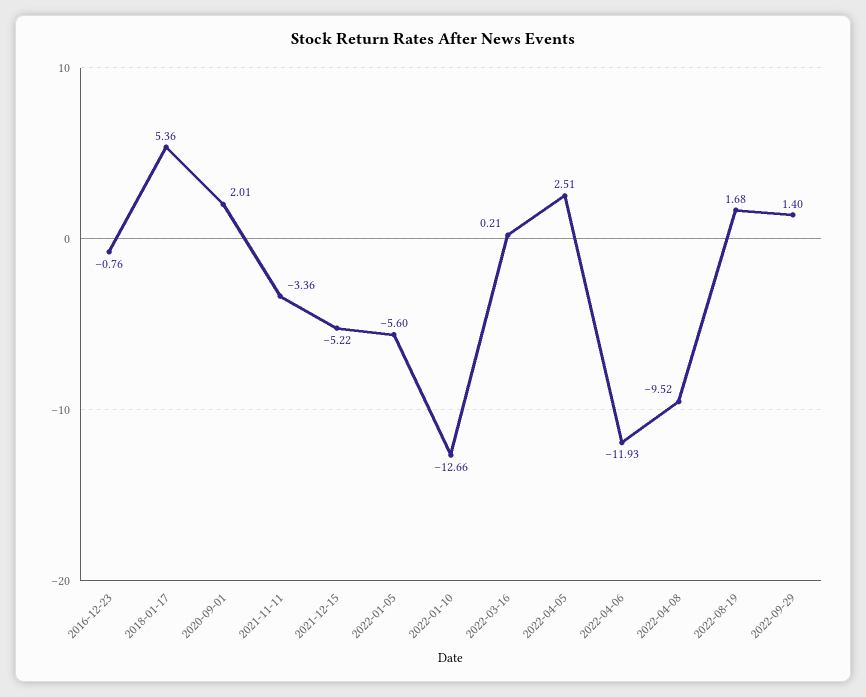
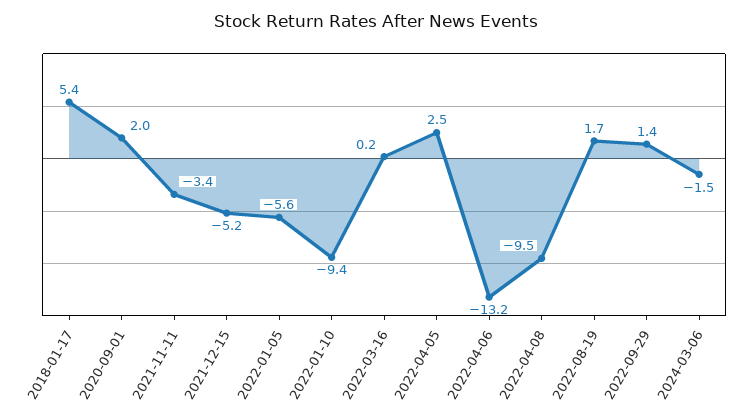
2016-12-23: -0.76 -> none
2022-01-10: -12.66 -> -9.4
2022-04-06: -11.93 -> -13.2
2024-03-06: none -> -1.5

